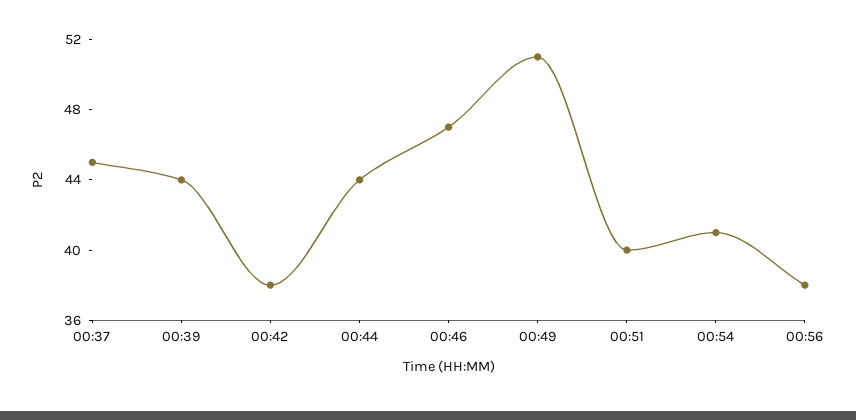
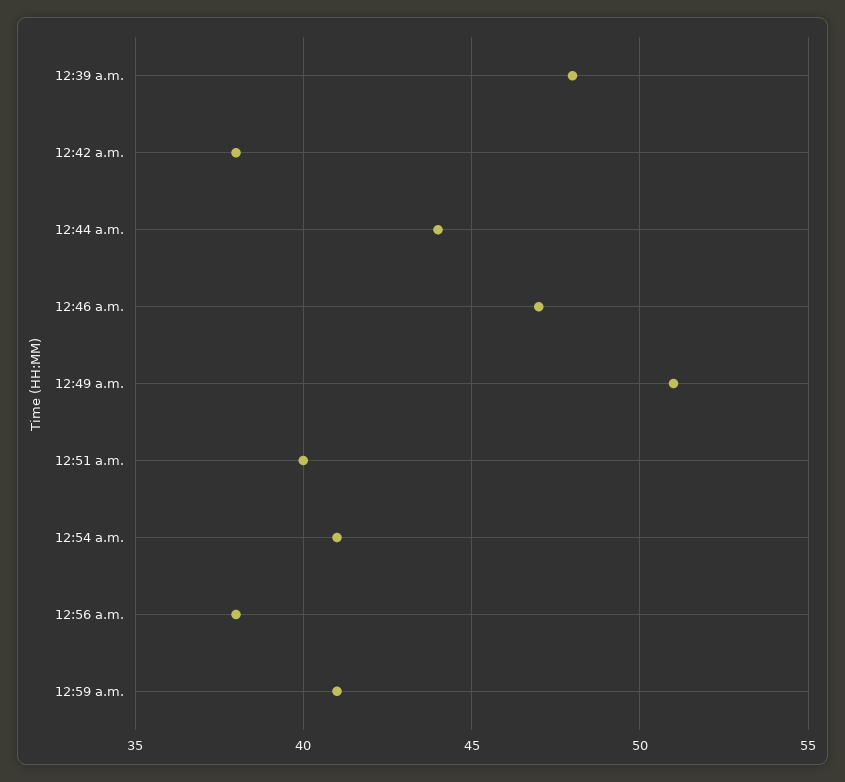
00:37: 45 -> none
00:39: 44 -> 48
12:59 a.m.: none -> 41

